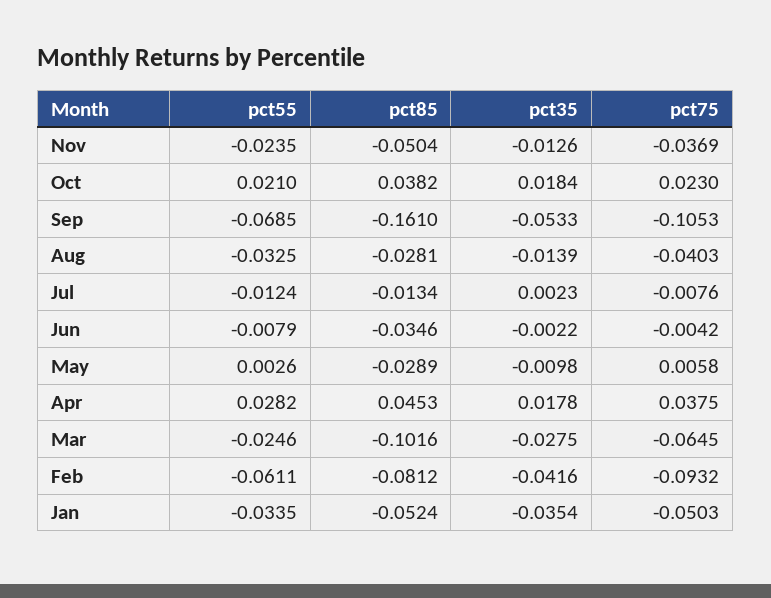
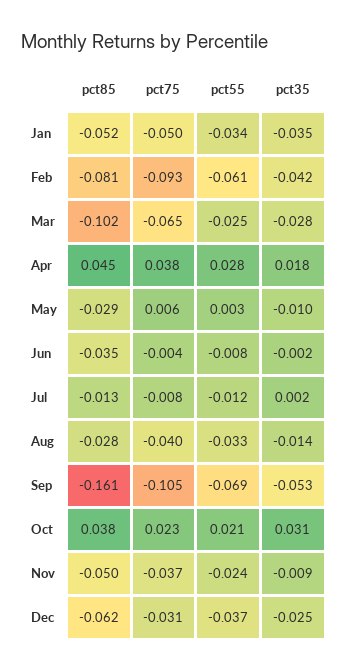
pct35, Nov: -0.0126 -> -0.009
pct35, Oct: 0.0184 -> 0.031
pct85, Dec: none -> -0.062
pct75, Dec: none -> -0.031
pct55, Dec: none -> -0.037
pct35, Dec: none -> -0.025

